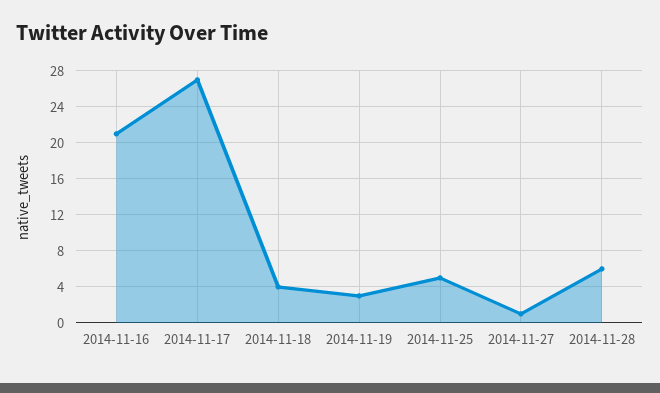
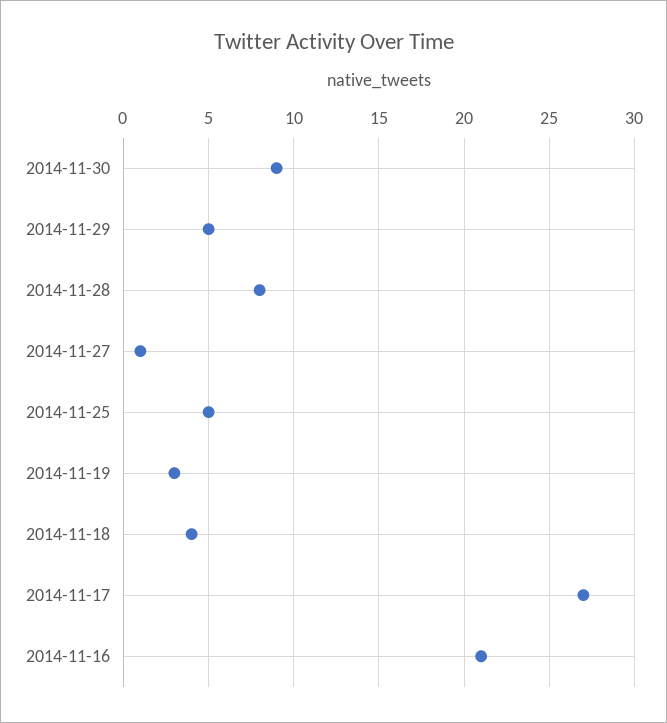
2014-11-28: 6 -> 8
2014-11-30: none -> 9
2014-11-29: none -> 5

